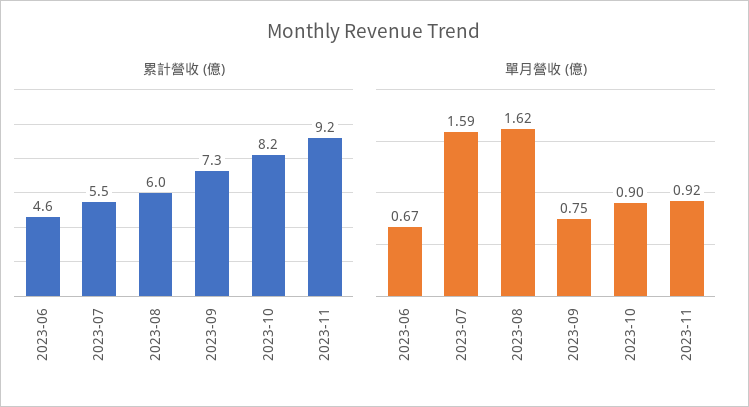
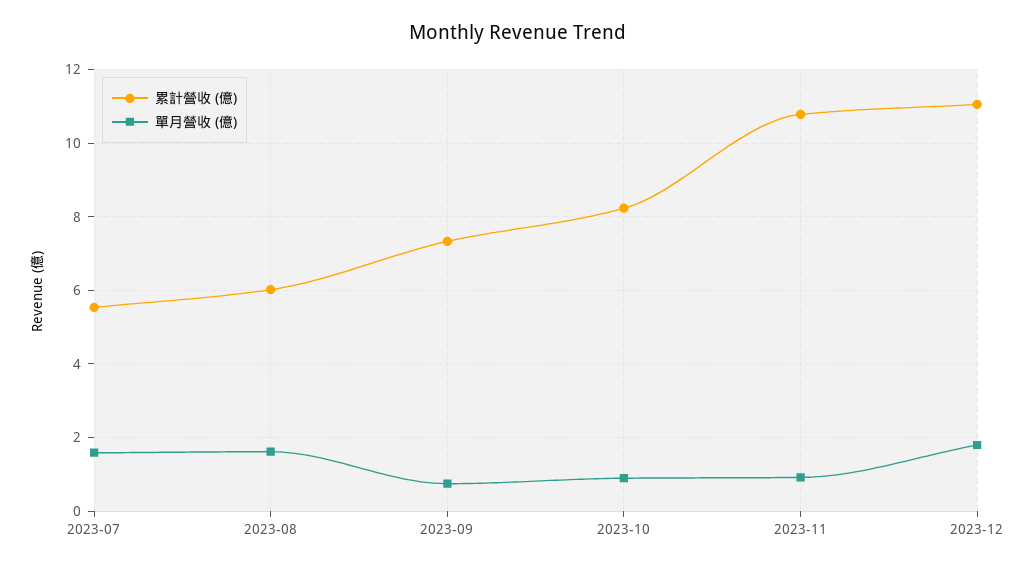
累計營收 (億), 2023-06: 4.6 -> none
累計營收 (億), 2023-11: 9.2 -> 10.8
單月營收 (億), 2023-06: 0.67 -> none
累計營收 (億), 2023-12: none -> 11
單月營收 (億), 2023-12: none -> 1.8

